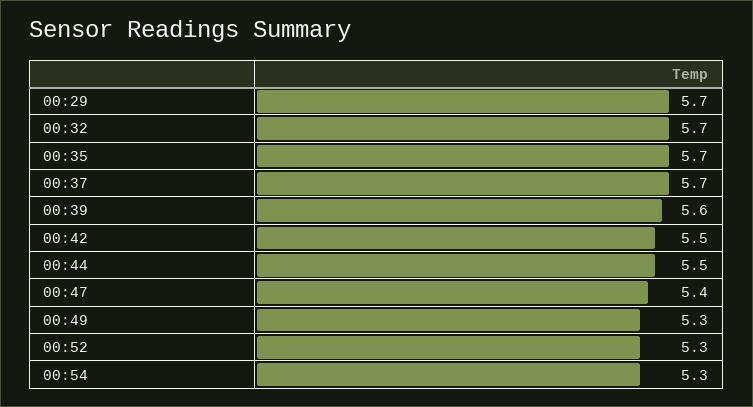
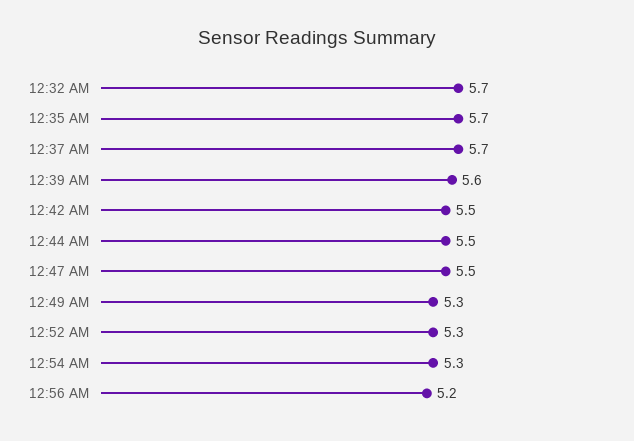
00:29: 5.7 -> none
00:47: 5.4 -> 5.5
12:56 AM: none -> 5.2

